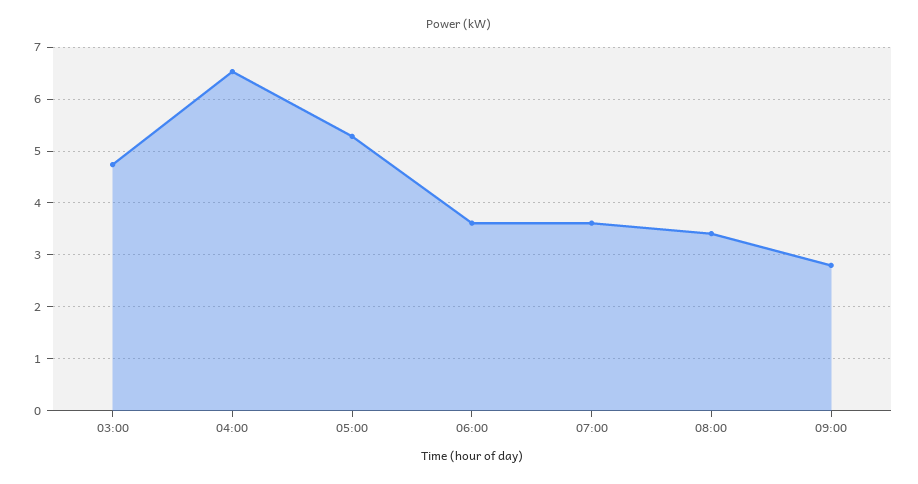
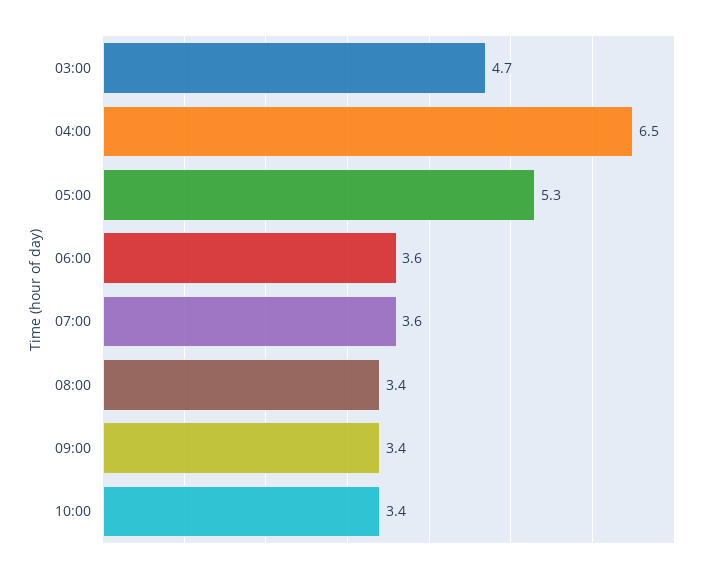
09:00: 2.8 -> 3.4
10:00: none -> 3.4

